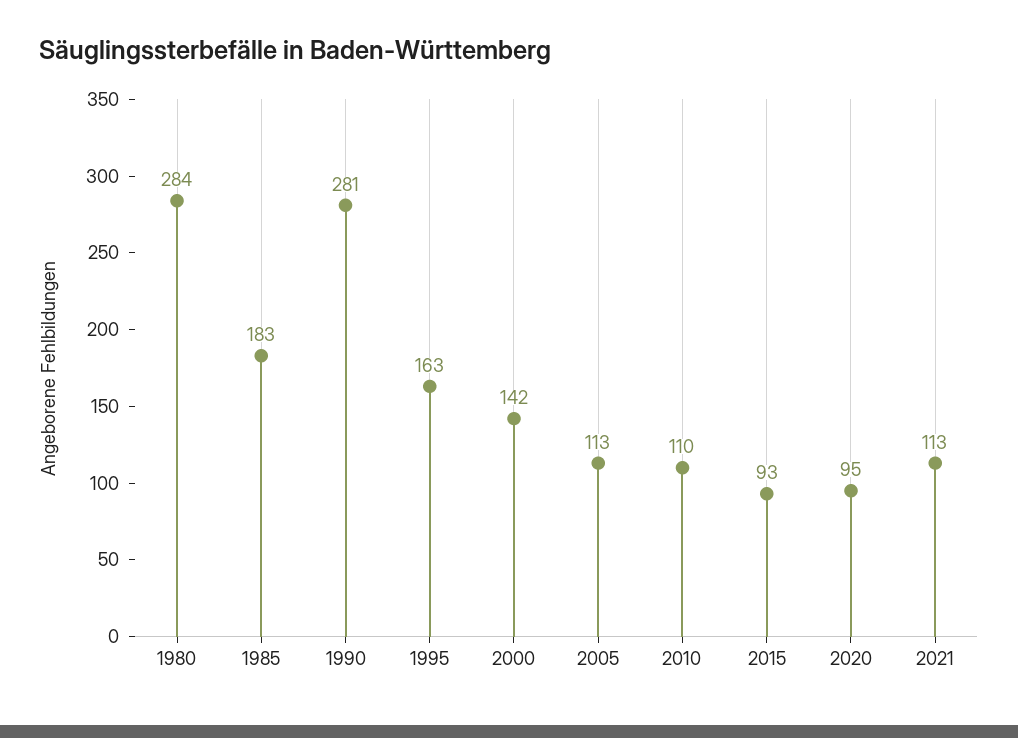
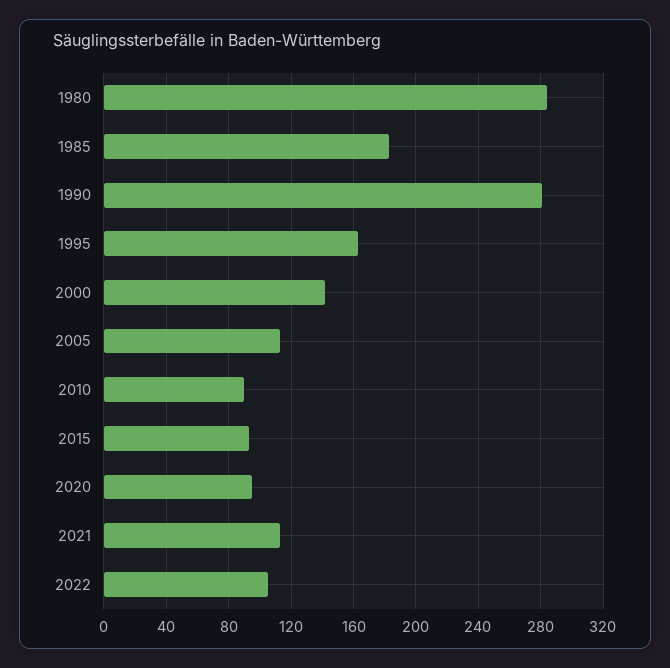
2010: 110 -> 90
2022: none -> 105

